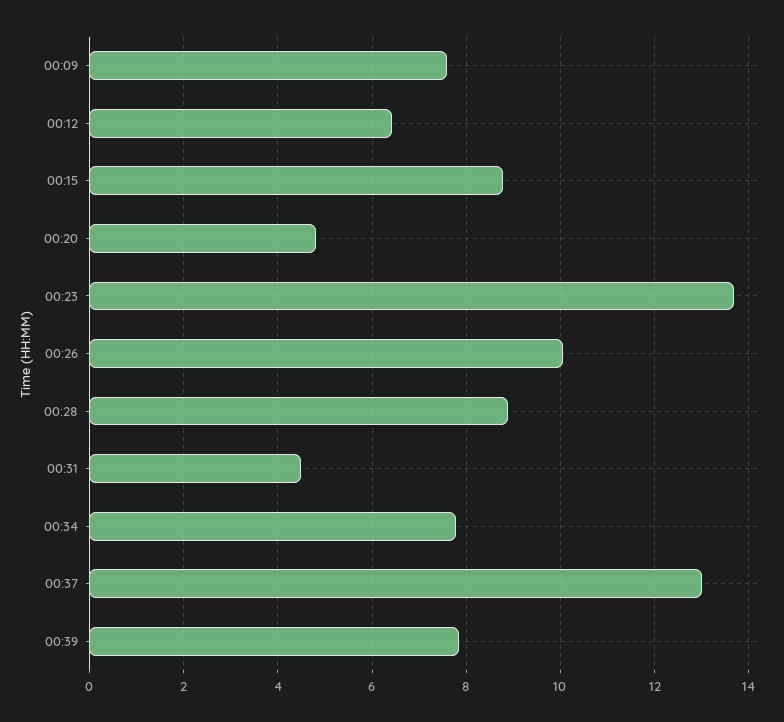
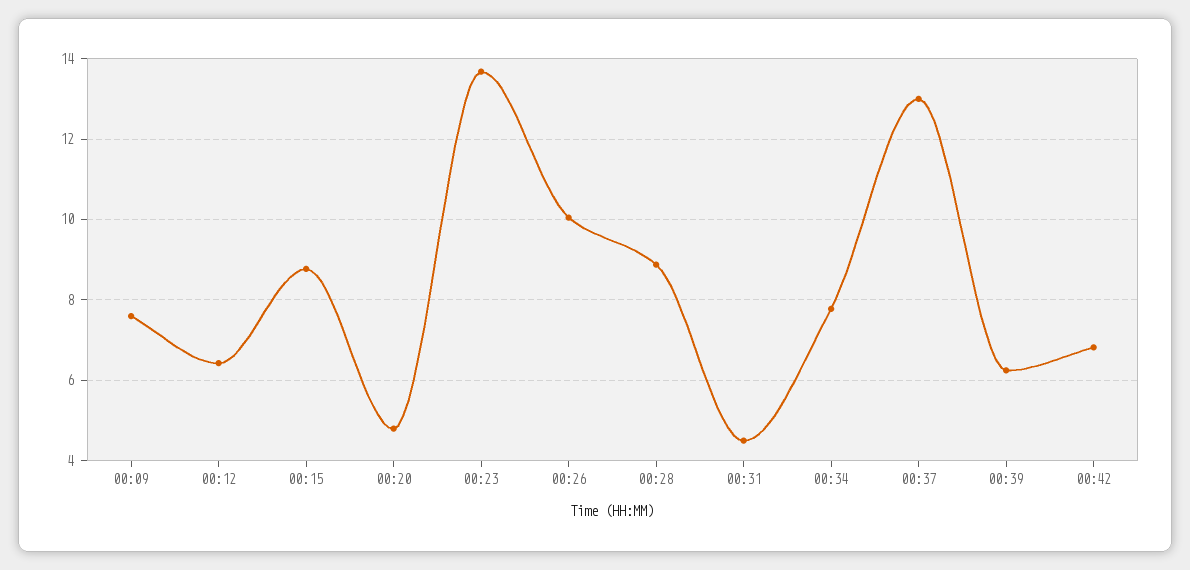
00:39: 7.8 -> 6.2
00:42: none -> 6.8

